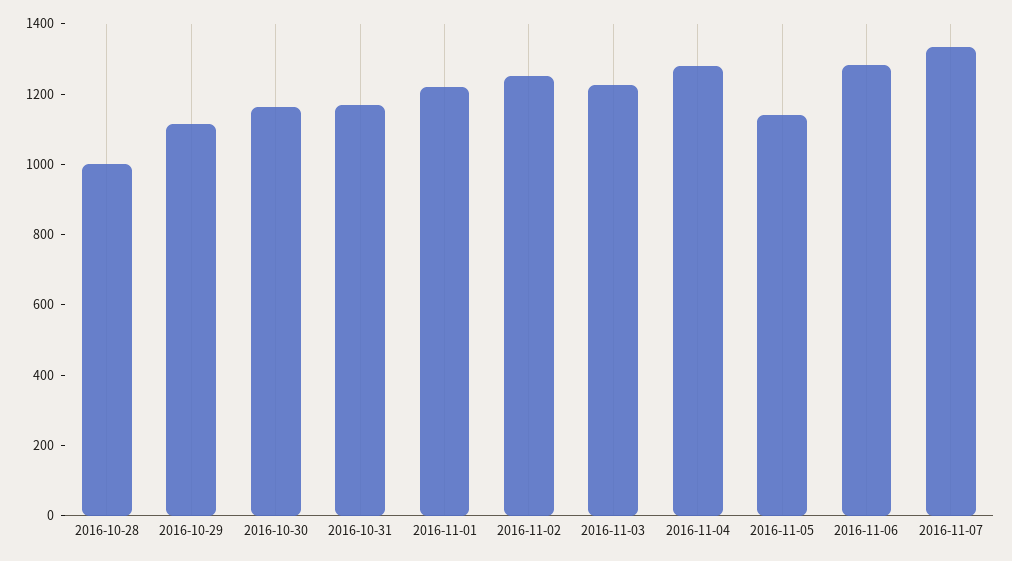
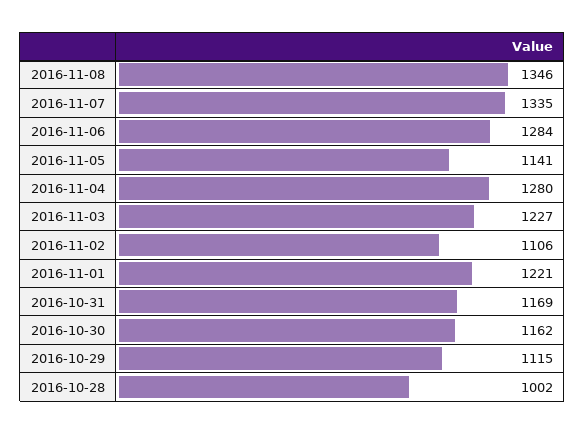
2016-11-02: 1250 -> 1106
2016-11-08: none -> 1346

